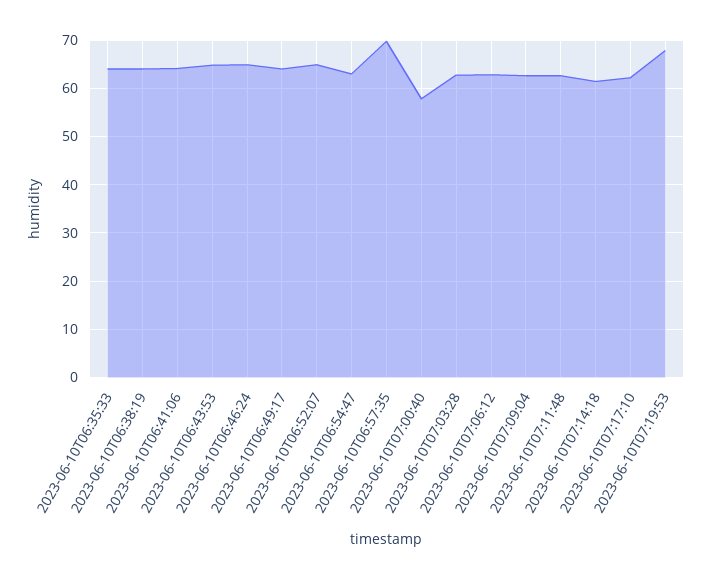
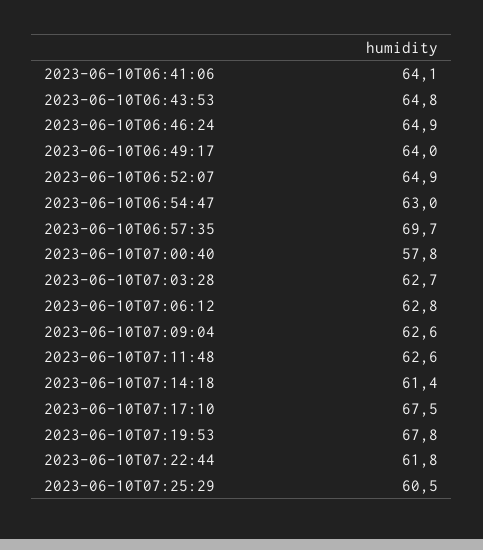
2023-06-10T06:35:33: 64 -> none
2023-06-10T06:38:19: 64 -> none
2023-06-10T07:17:10: 62 -> 67.5
2023-06-10T07:22:44: none -> 61.8
2023-06-10T07:25:29: none -> 60.5

